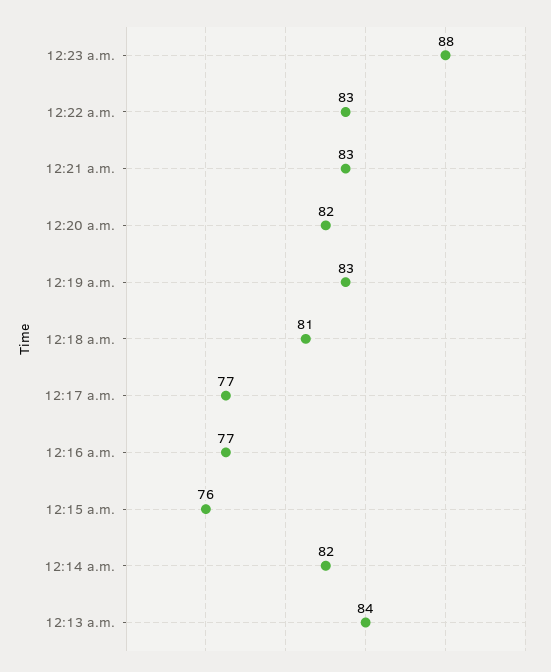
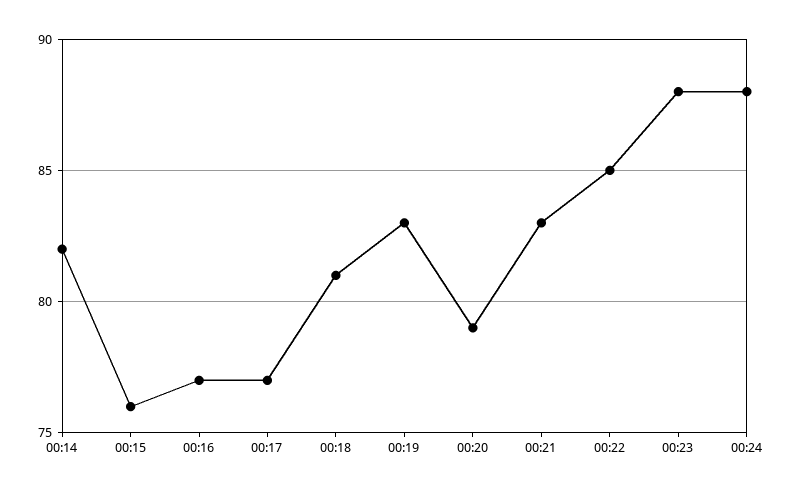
12:22 a.m.: 83 -> 85
12:20 a.m.: 82 -> 79
12:13 a.m.: 84 -> none
00:24: none -> 88

